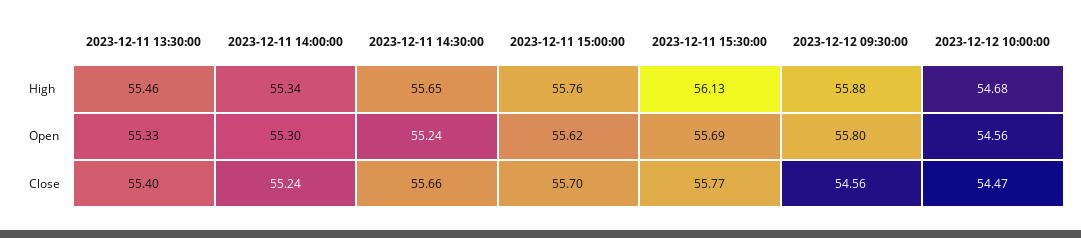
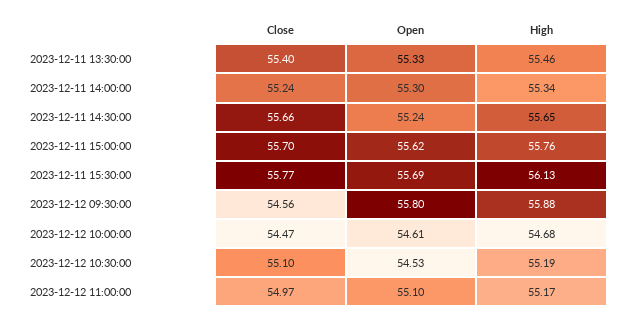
2023-12-12 10:00:00, Open: 54.56 -> 54.61
2023-12-12 10:30:00, Close: none -> 55.1
2023-12-12 10:30:00, Open: none -> 54.53
2023-12-12 10:30:00, High: none -> 55.19
2023-12-12 11:00:00, Close: none -> 54.97
2023-12-12 11:00:00, Open: none -> 55.1
2023-12-12 11:00:00, High: none -> 55.17

